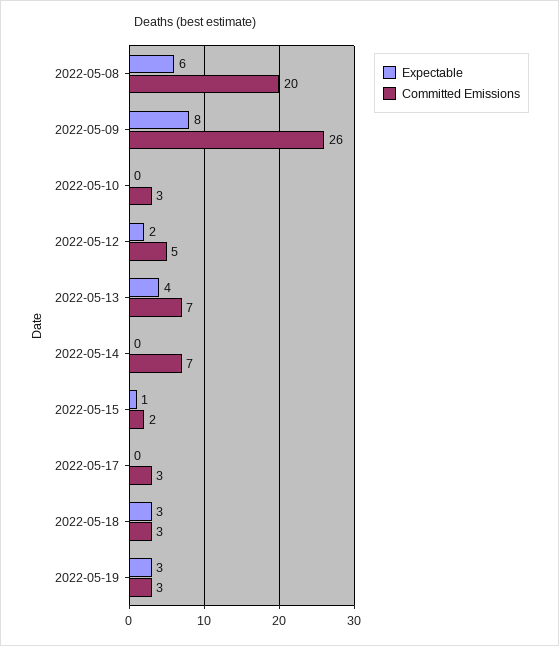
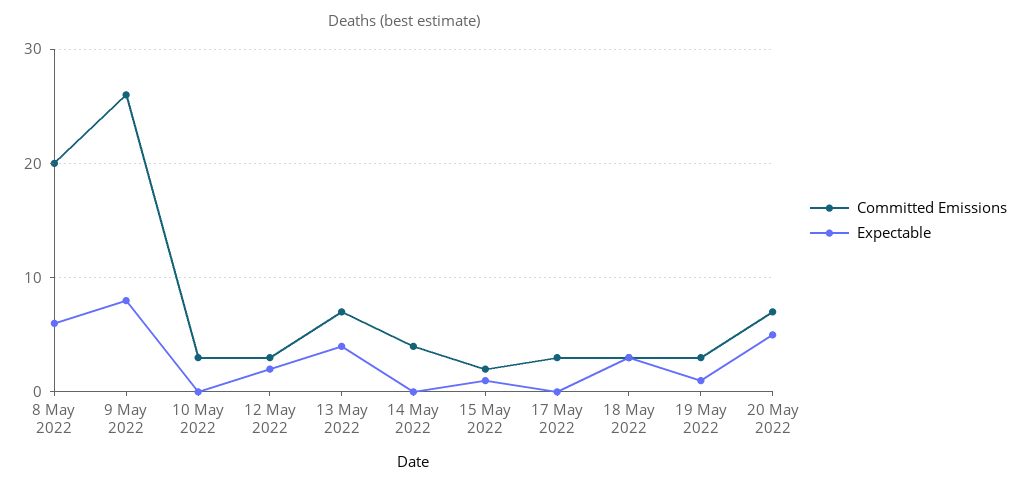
Committed Emissions, 2022-05-12: 5 -> 3
Committed Emissions, 2022-05-14: 7 -> 4
Expectable, 2022-05-19: 3 -> 1
Committed Emissions, 20 May 2022: none -> 7
Expectable, 20 May 2022: none -> 5

